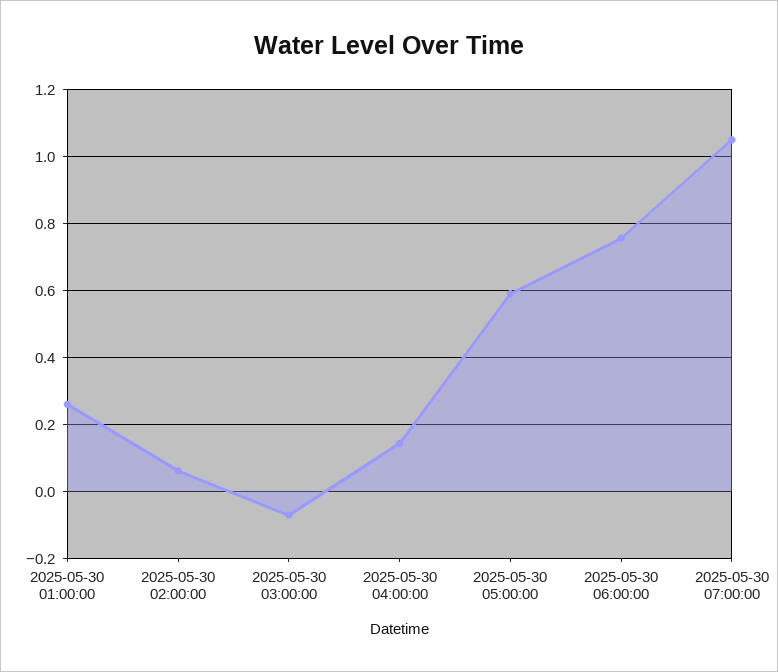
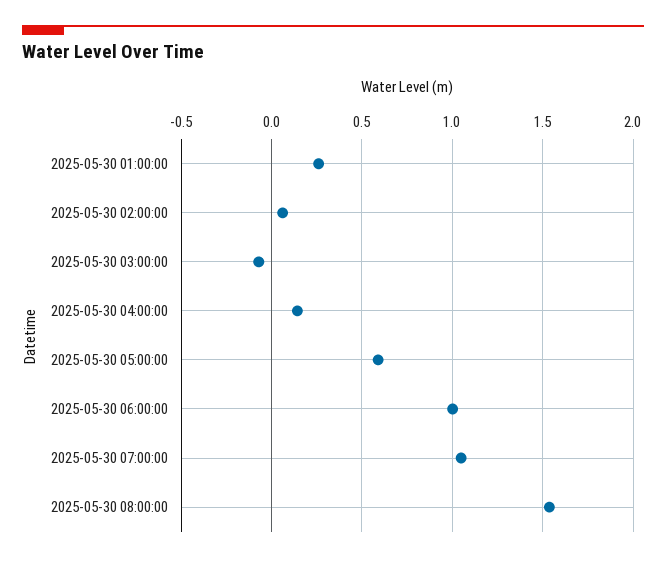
2025-05-30 06:00:00: 0.76 -> 1
2025-05-30 08:00:00: none -> 1.55

